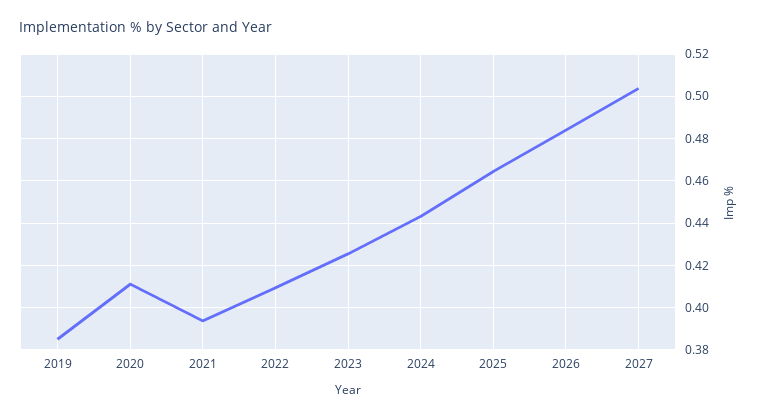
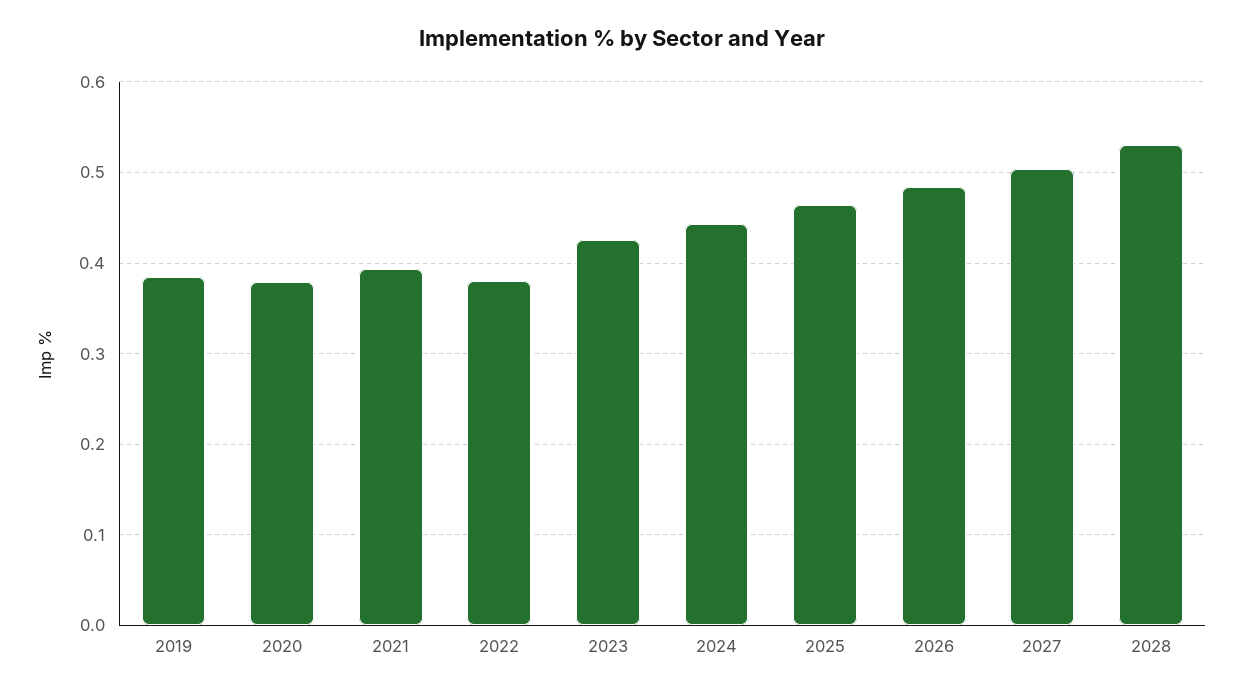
2020: 0.41 -> 0.38
2022: 0.41 -> 0.38
2028: none -> 0.53

